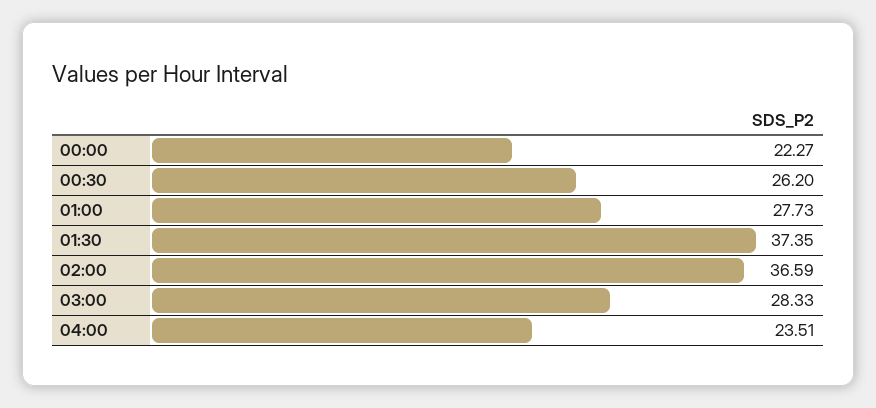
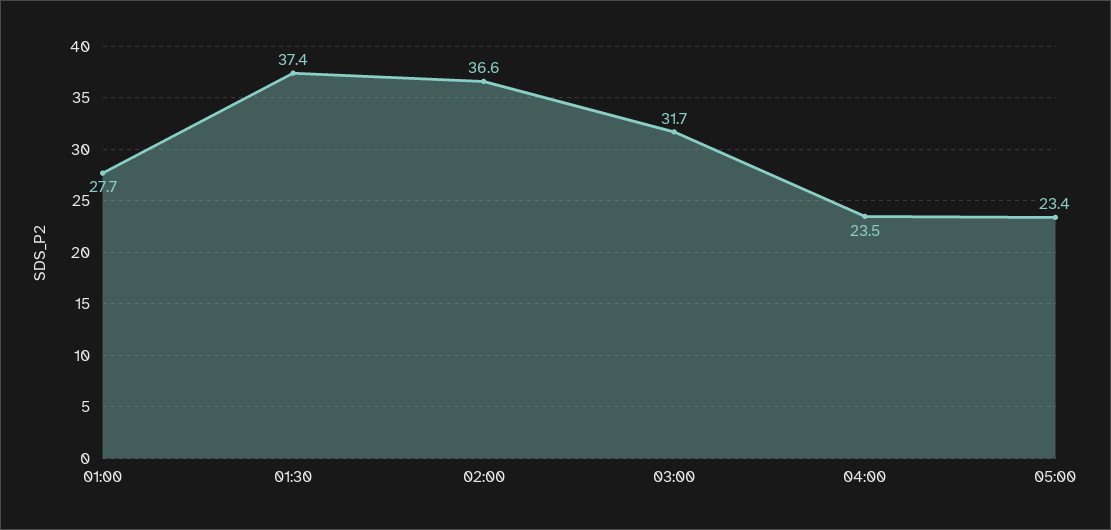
00:00: 22.27 -> none
00:30: 26.2 -> none
03:00: 28.33 -> 31.7
05:00: none -> 23.4

